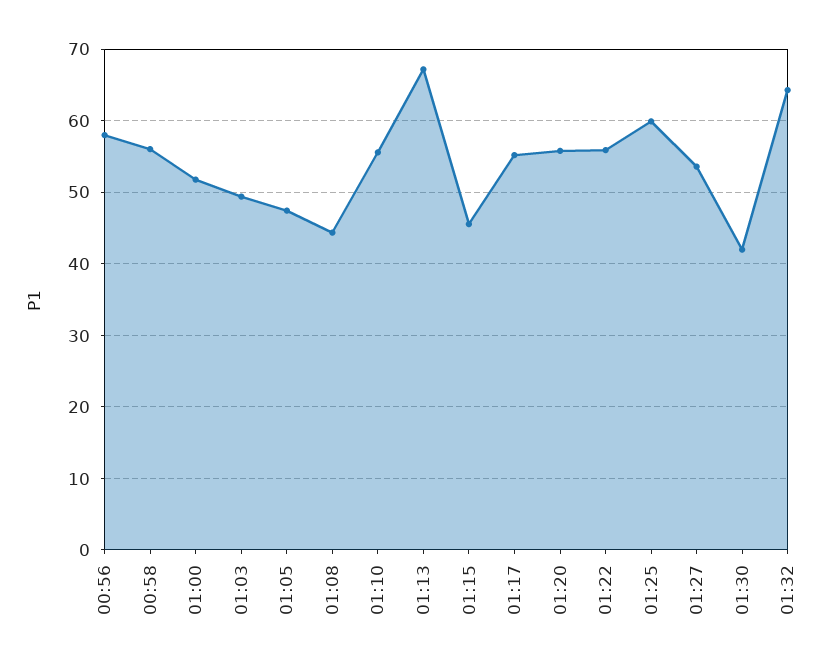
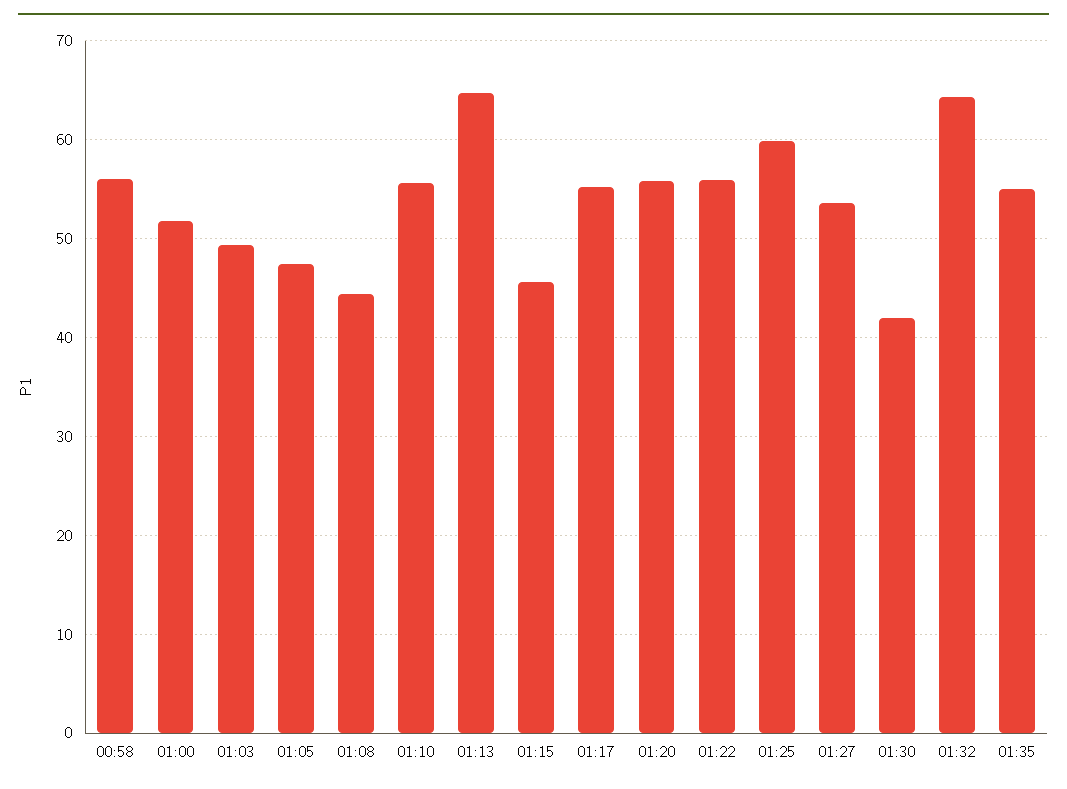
00:56: 58 -> none
01:13: 67 -> 65
01:35: none -> 55

